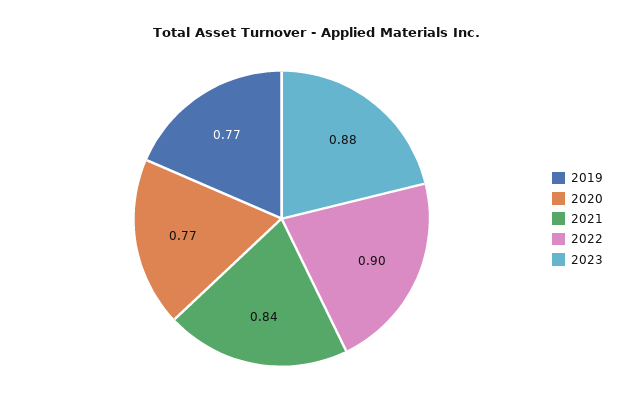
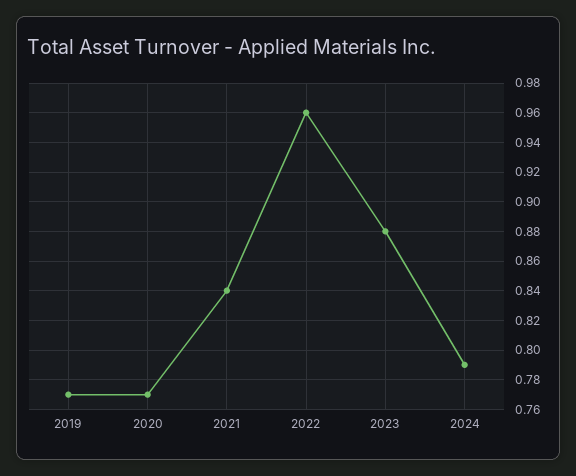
2022: 0.9 -> 0.96
2024: none -> 0.79

